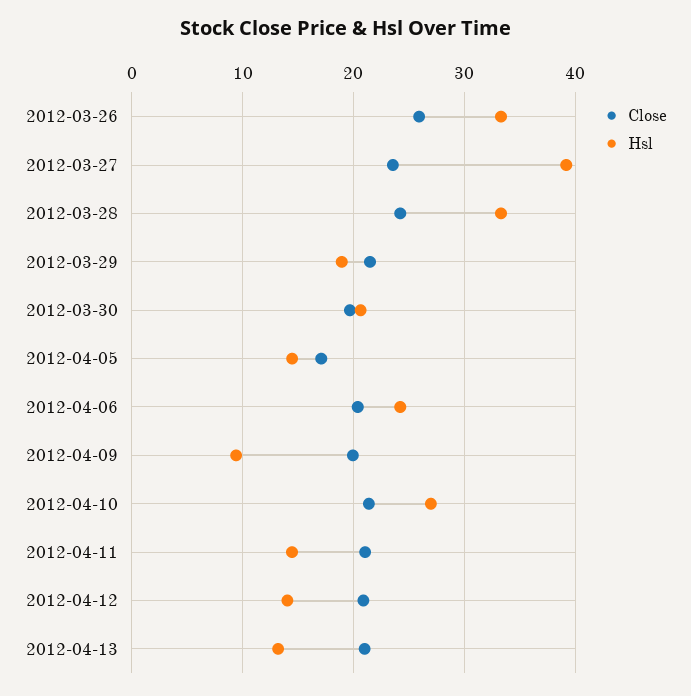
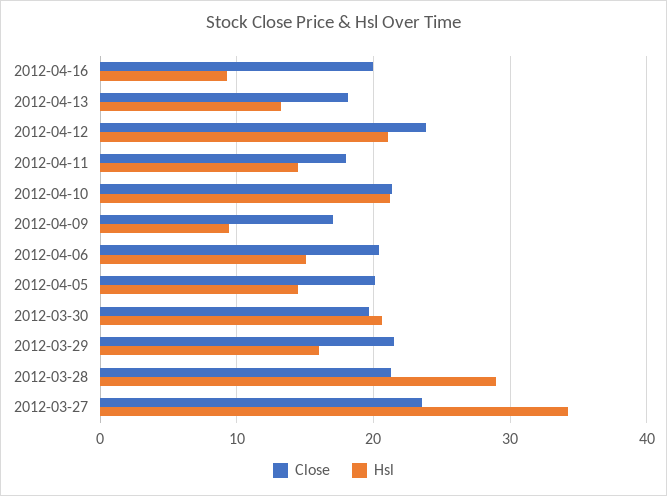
Close, 2012-03-26: 26 -> none
Hsl, 2012-03-26: 33 -> none
Hsl, 2012-03-27: 39 -> 34
Close, 2012-03-28: 24 -> 21
Hsl, 2012-03-28: 33 -> 29
Hsl, 2012-03-29: 19 -> 16
Close, 2012-04-05: 17 -> 20
Hsl, 2012-04-06: 24 -> 15
Close, 2012-04-09: 20 -> 17
Hsl, 2012-04-10: 27 -> 21
Close, 2012-04-11: 21 -> 18
Close, 2012-04-12: 21 -> 24
Hsl, 2012-04-12: 14 -> 21
Close, 2012-04-13: 21 -> 18
Close, 2012-04-16: none -> 20
Hsl, 2012-04-16: none -> 9

